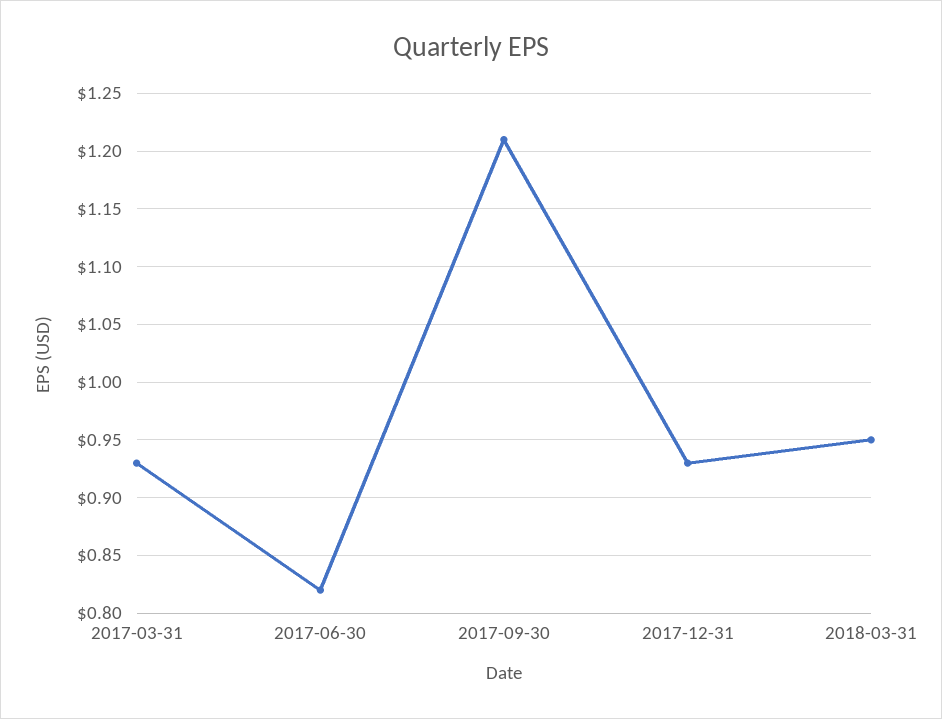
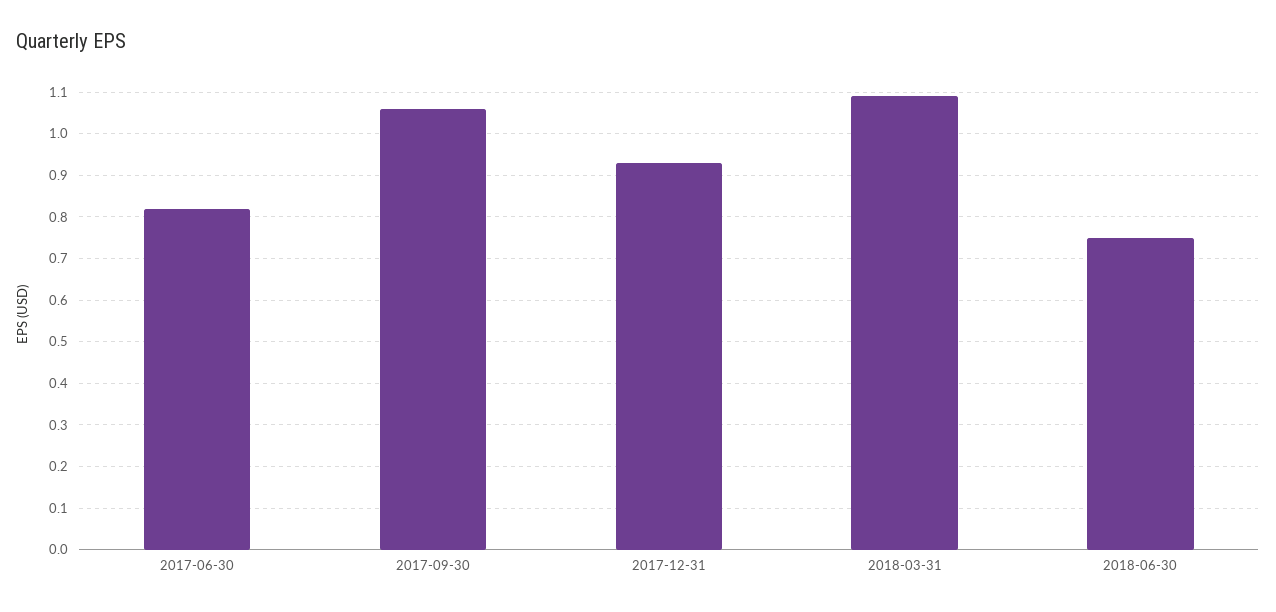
2017-03-31: 0.93 -> none
2017-09-30: 1.21 -> 1.05
2018-03-31: 0.95 -> 1.1
2018-06-30: none -> 0.75

